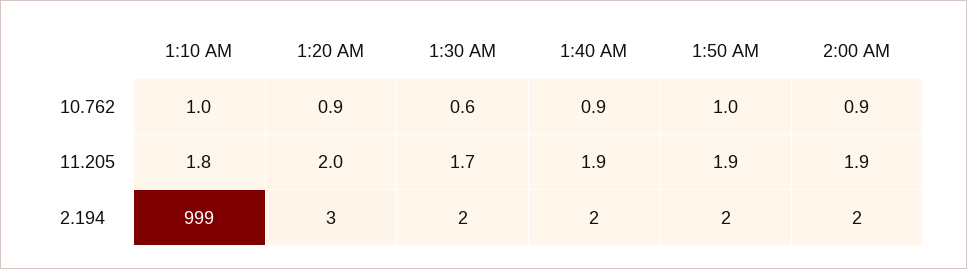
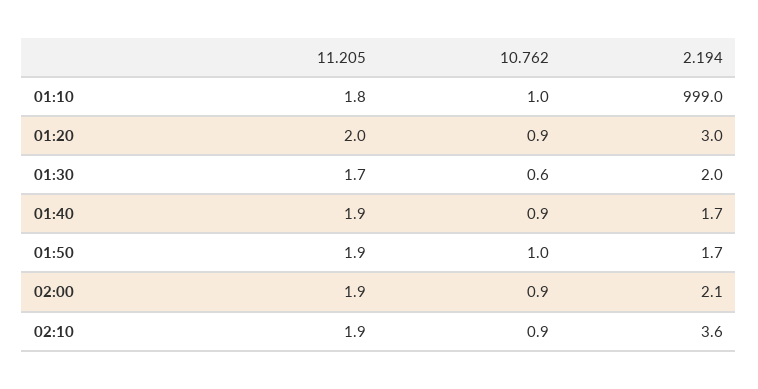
02:10, 11.205: none -> 1.9
02:10, 10.762: none -> 0.9
02:10, 2.194: none -> 3.6

